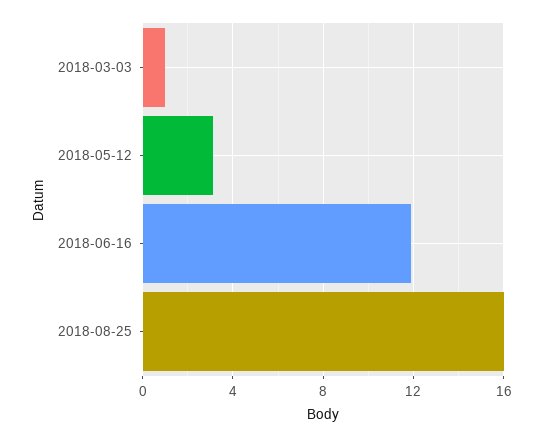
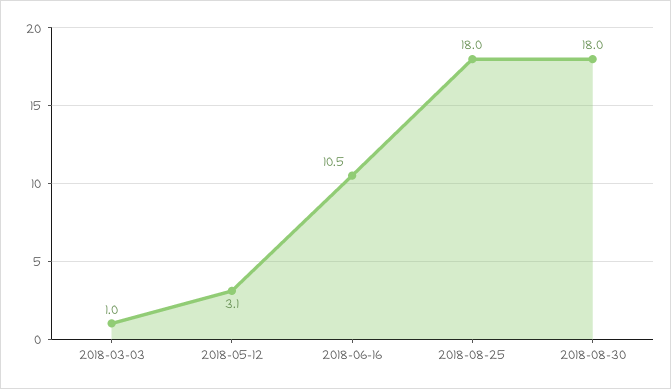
2018-06-16: 12 -> 10.5
2018-08-25: 16 -> 18
2018-08-30: none -> 18

